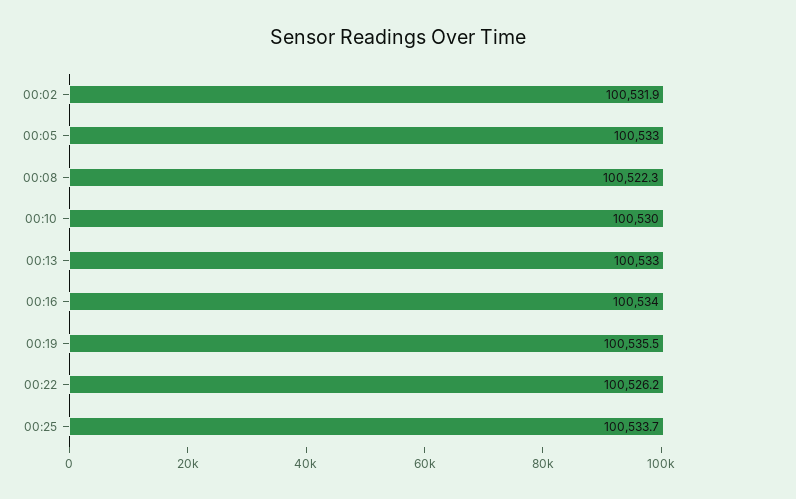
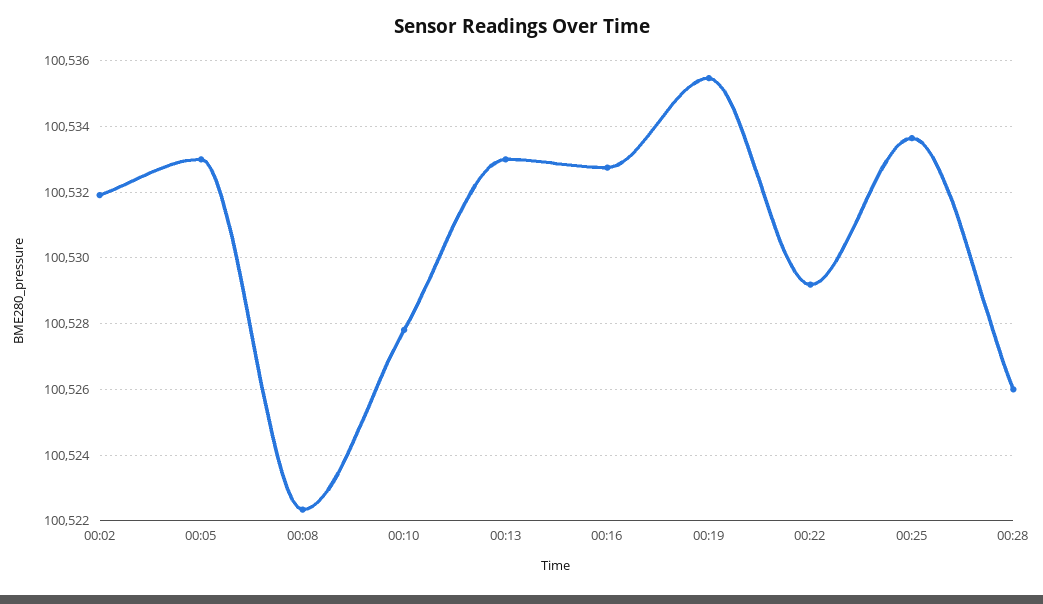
00:10: 100530 -> 100527.8
00:16: 100534 -> 100532.8
00:22: 100526.2 -> 100529.2
00:28: none -> 100526

